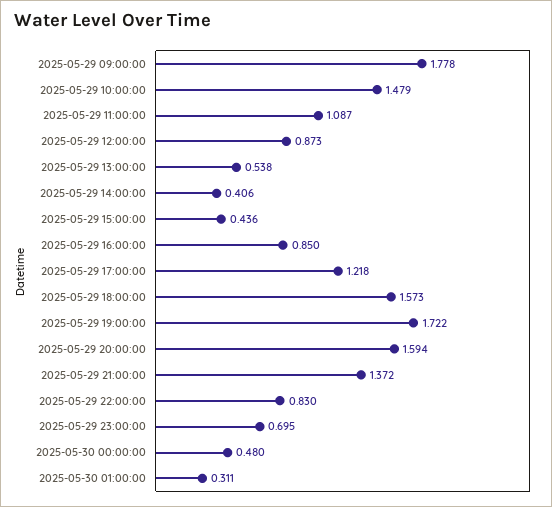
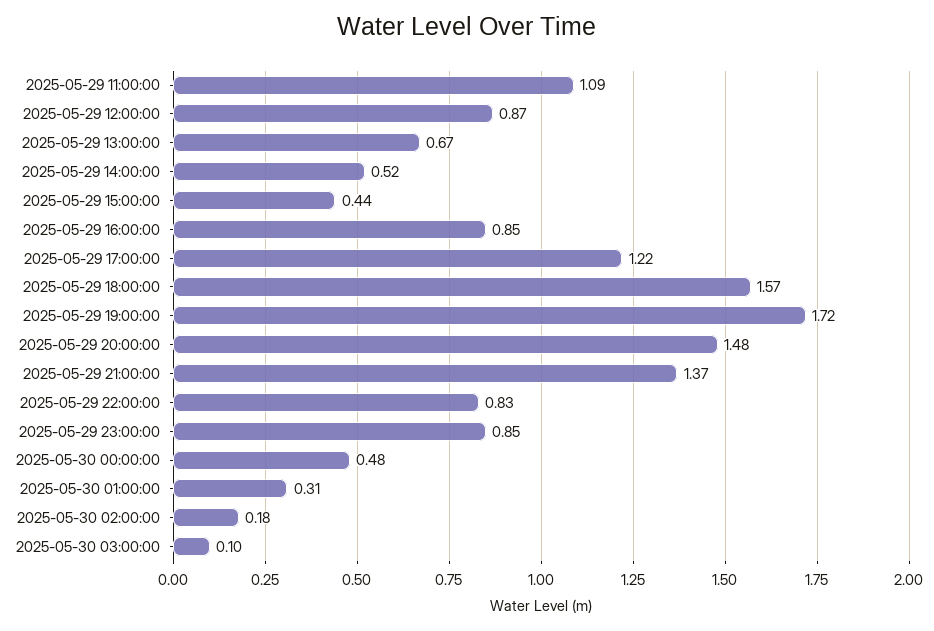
2025-05-29 09:00:00: 1.778 -> none
2025-05-29 10:00:00: 1.479 -> none
2025-05-29 13:00:00: 0.538 -> 0.67
2025-05-29 14:00:00: 0.406 -> 0.52
2025-05-29 20:00:00: 1.594 -> 1.48
2025-05-29 23:00:00: 0.695 -> 0.85
2025-05-30 02:00:00: none -> 0.18
2025-05-30 03:00:00: none -> 0.1

